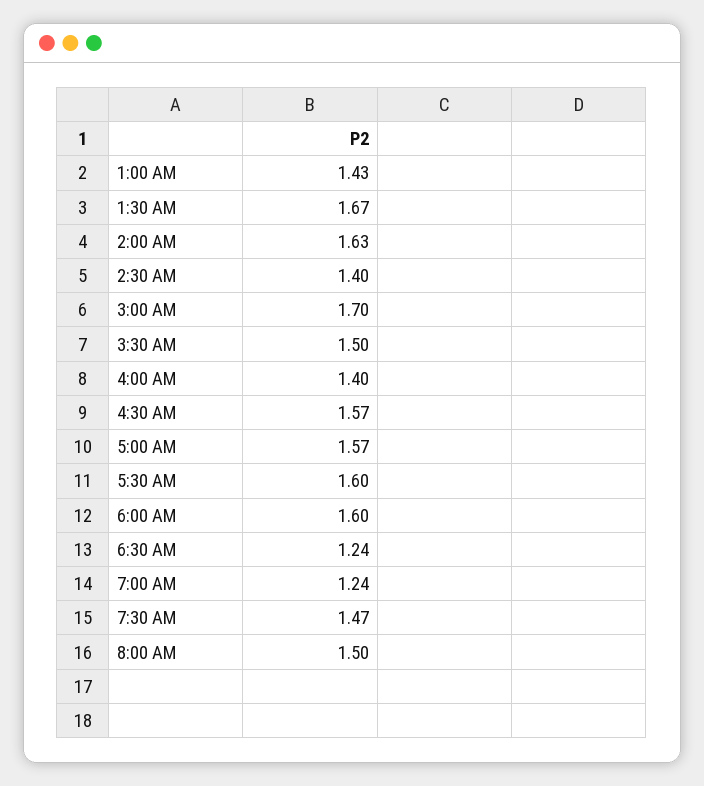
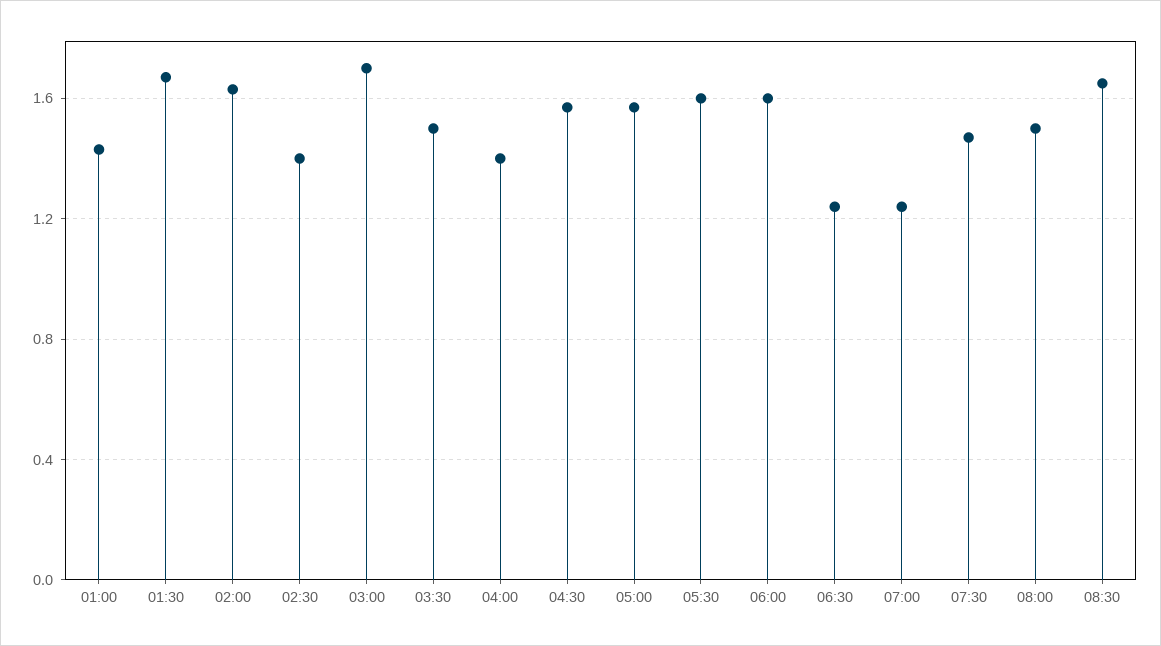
08:30: none -> 1.65

